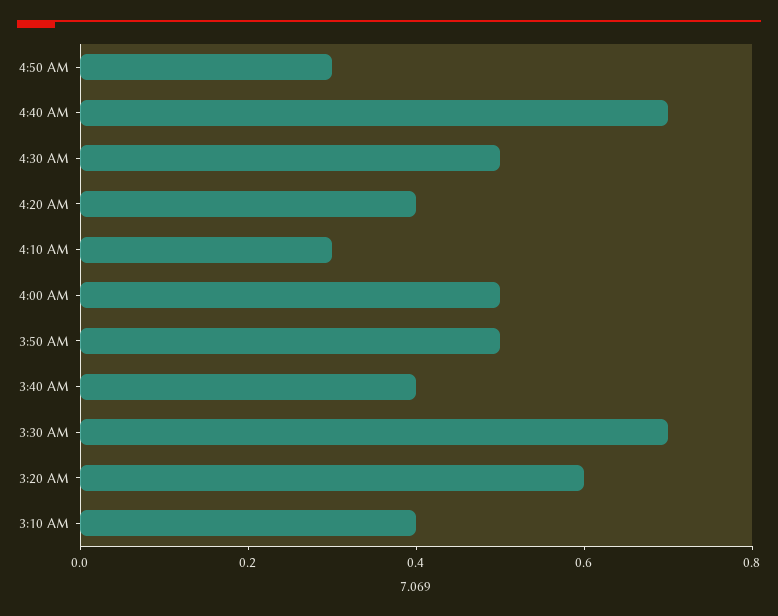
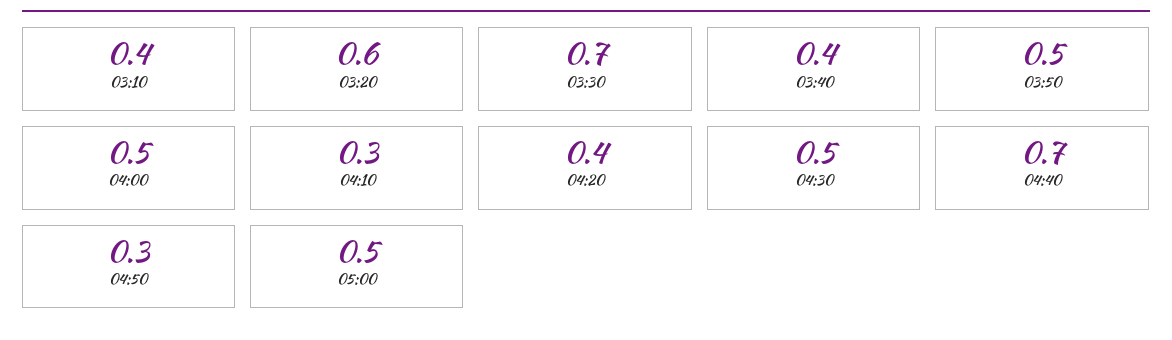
05:00: none -> 0.5

